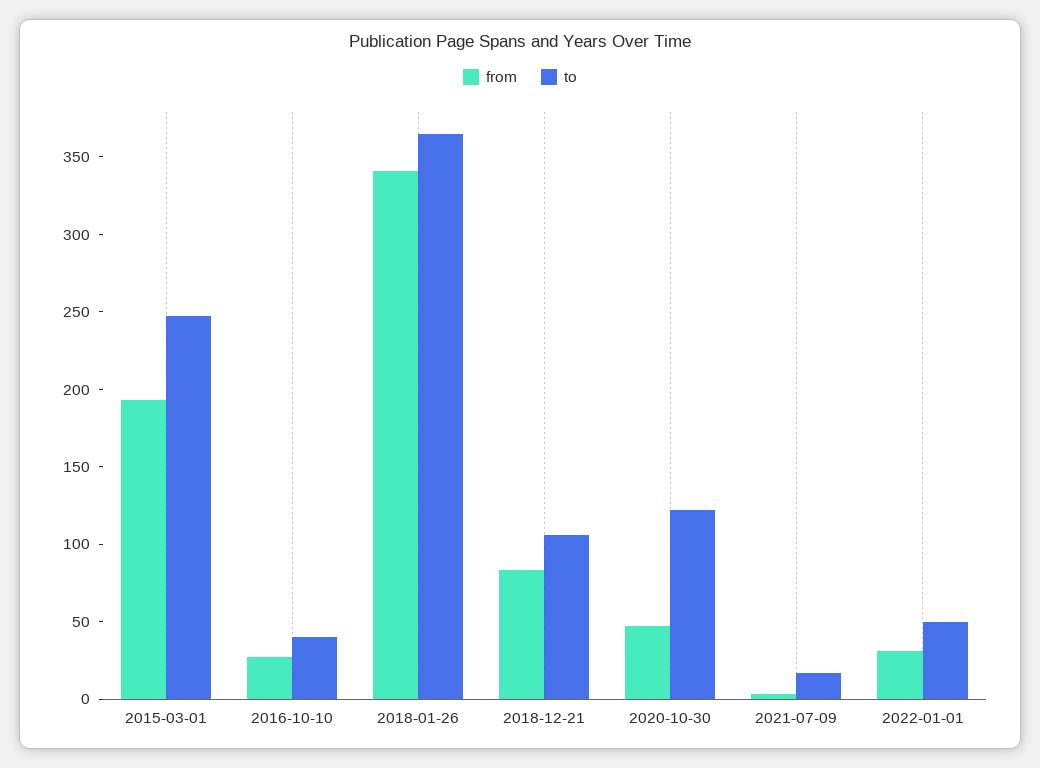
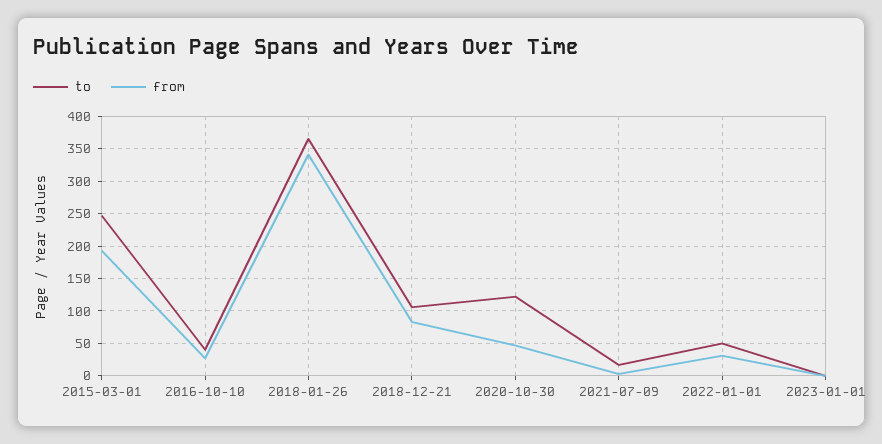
to, 2023-01-01: none -> 0
from, 2023-01-01: none -> 0

